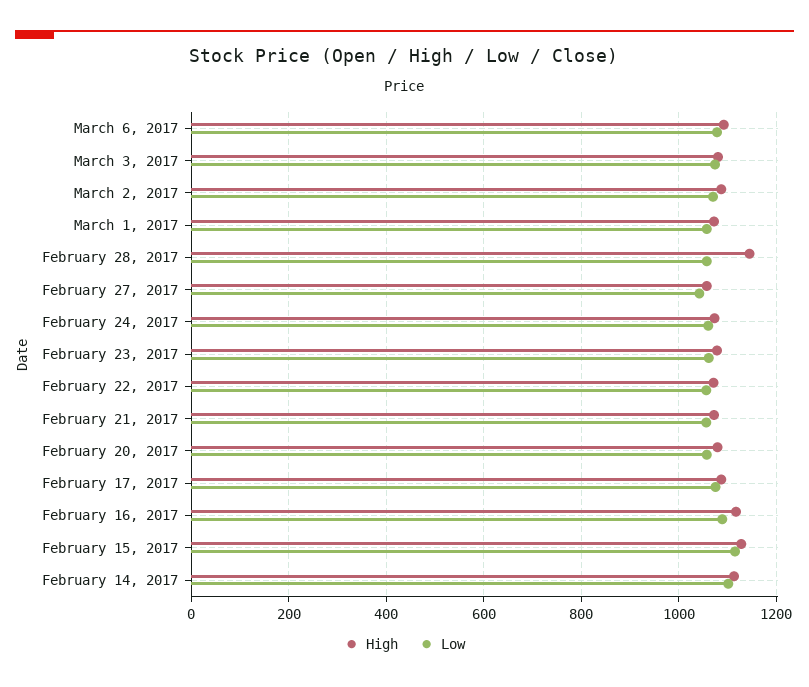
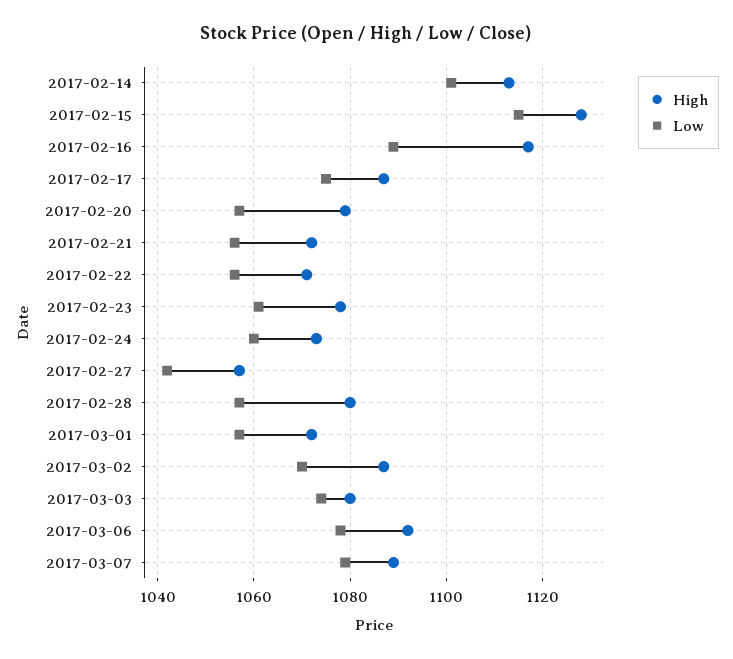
High, February 28, 2017: 1140 -> 1080
High, 2017-03-07: none -> 1090
Low, 2017-03-07: none -> 1080

